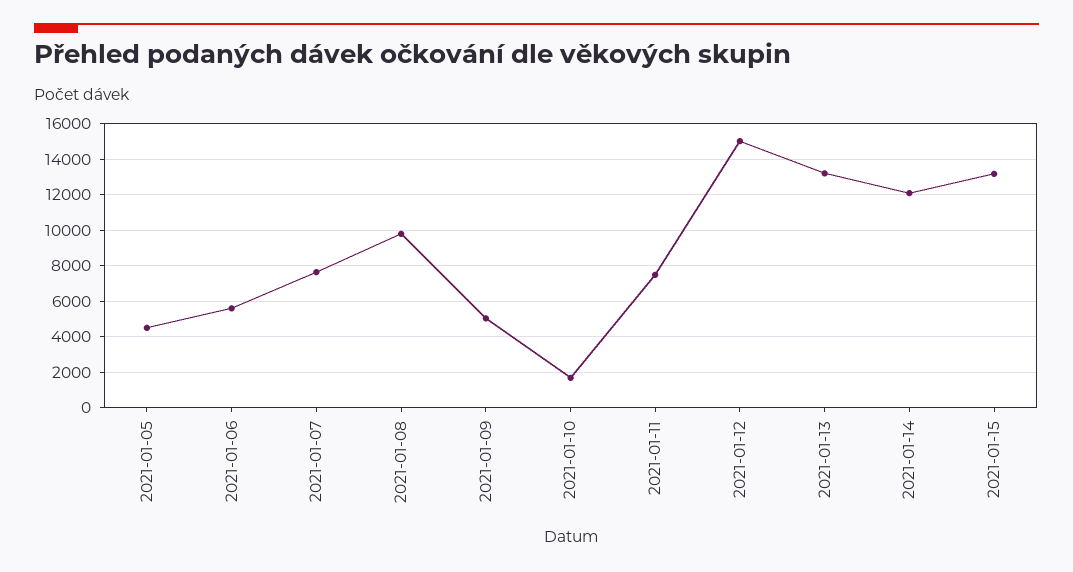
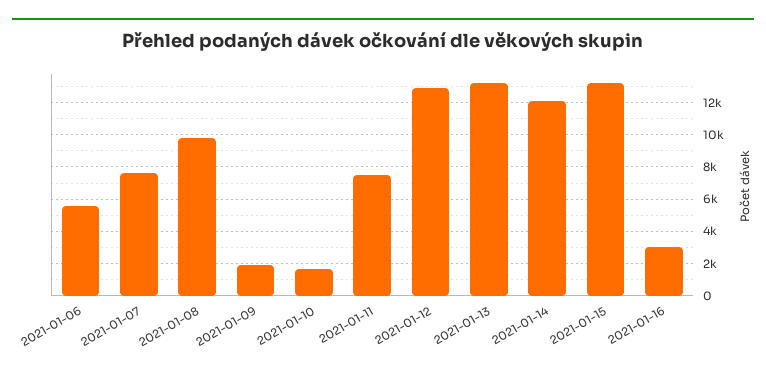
2021-01-05: 4500 -> none
2021-01-09: 5000 -> 2000
2021-01-12: 15000 -> 13000
2021-01-16: none -> 3000

